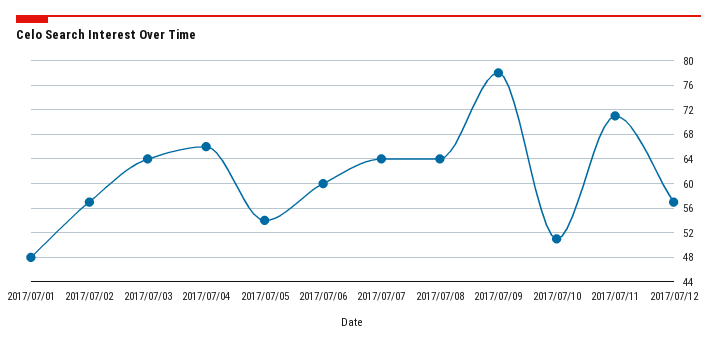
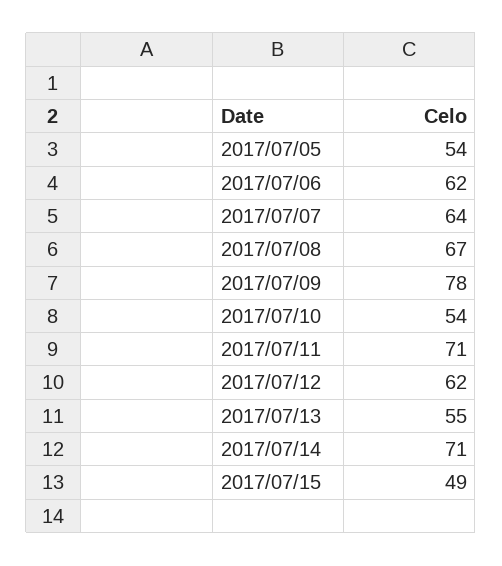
2017/07/01: 48 -> none
2017/07/02: 57 -> none
2017/07/03: 64 -> none
2017/07/04: 66 -> none
2017/07/06: 60 -> 62
2017/07/08: 64 -> 67
2017/07/10: 51 -> 54
2017/07/12: 57 -> 62
2017/07/13: none -> 55
2017/07/14: none -> 71
2017/07/15: none -> 49

